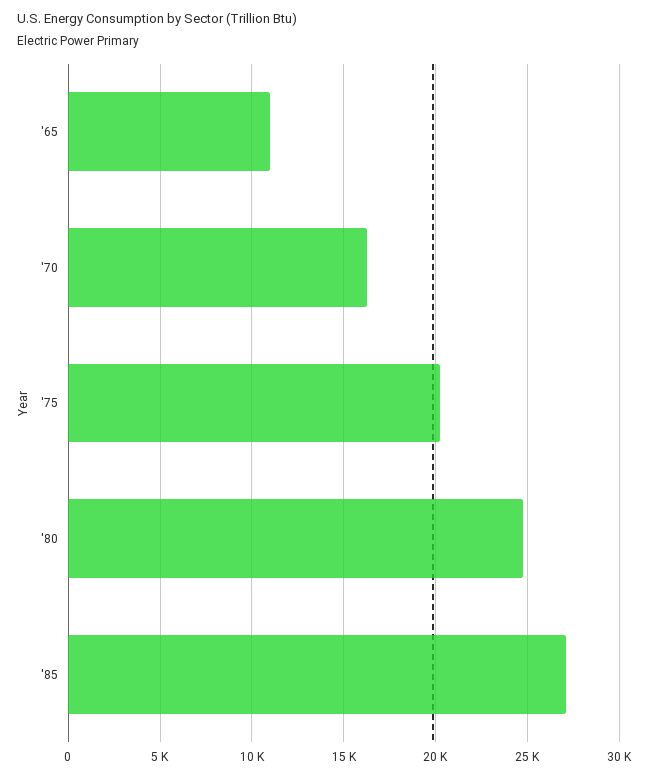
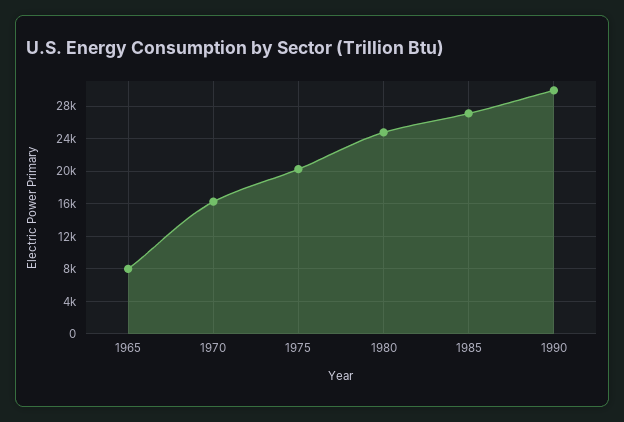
'65: 11000 -> 8000
1990: none -> 30000

